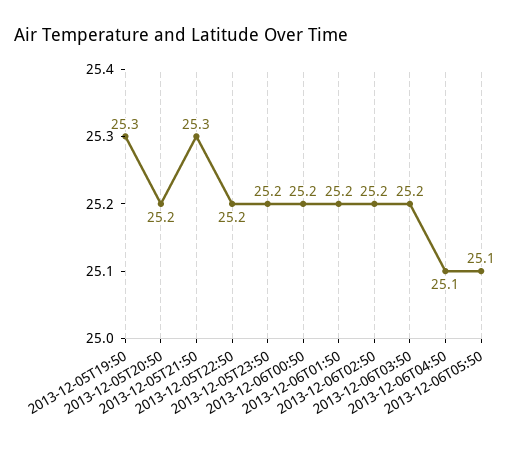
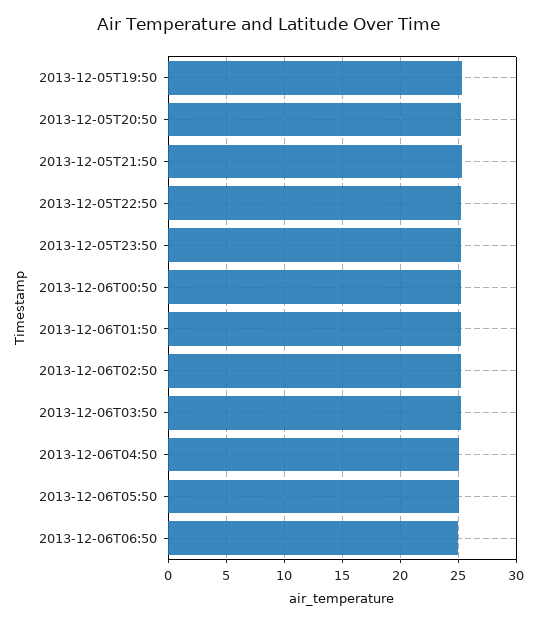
2013-12-06T06:50: none -> 25

